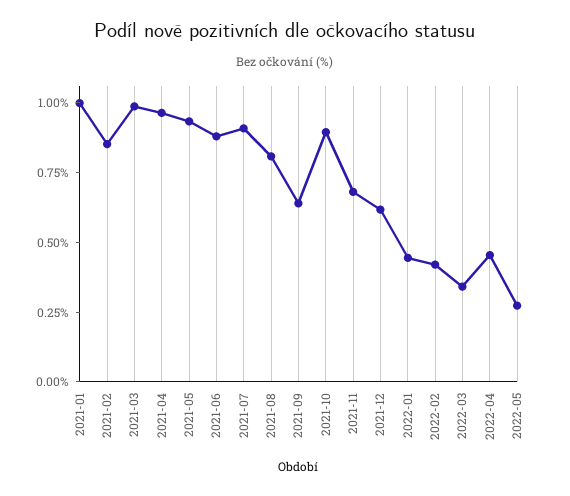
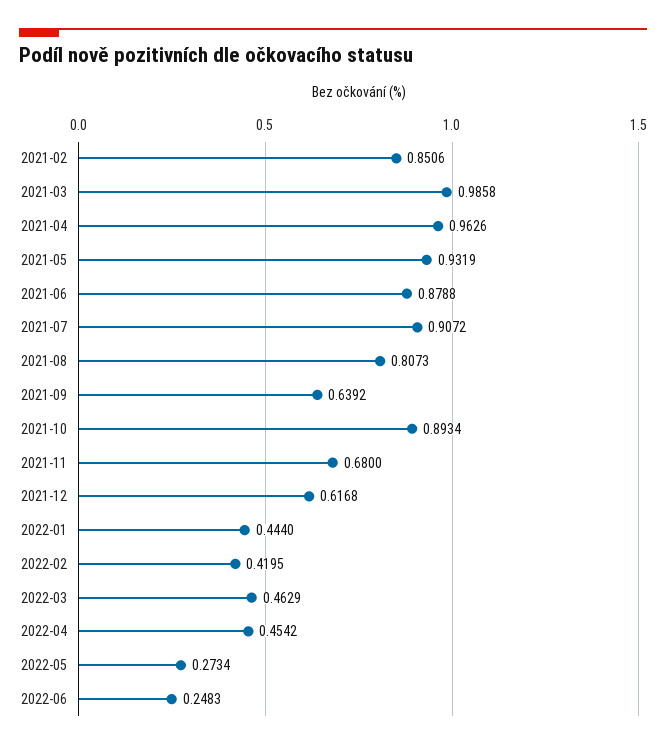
2021-01: 1 -> none
2022-03: 0.35 -> 0.4629
2022-06: none -> 0.2483

